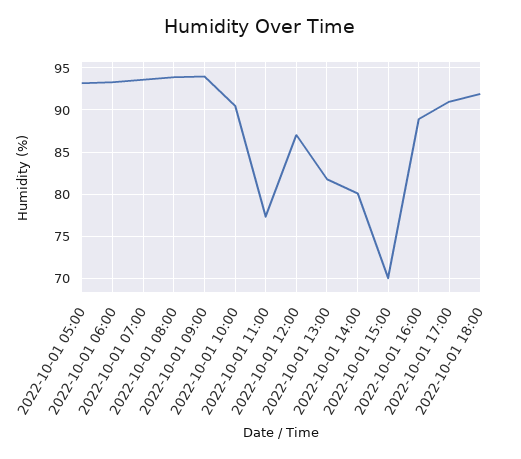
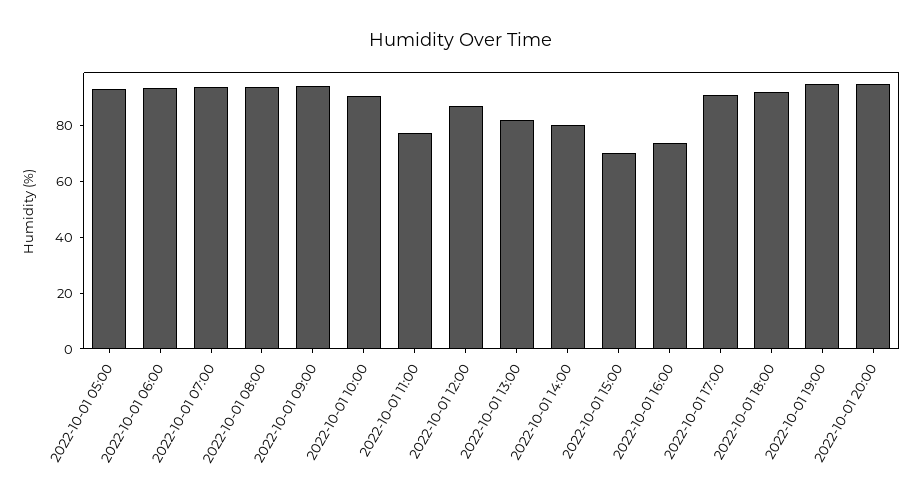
2022-10-01 16:00: 89 -> 75
2022-10-01 19:00: none -> 95
2022-10-01 20:00: none -> 95

